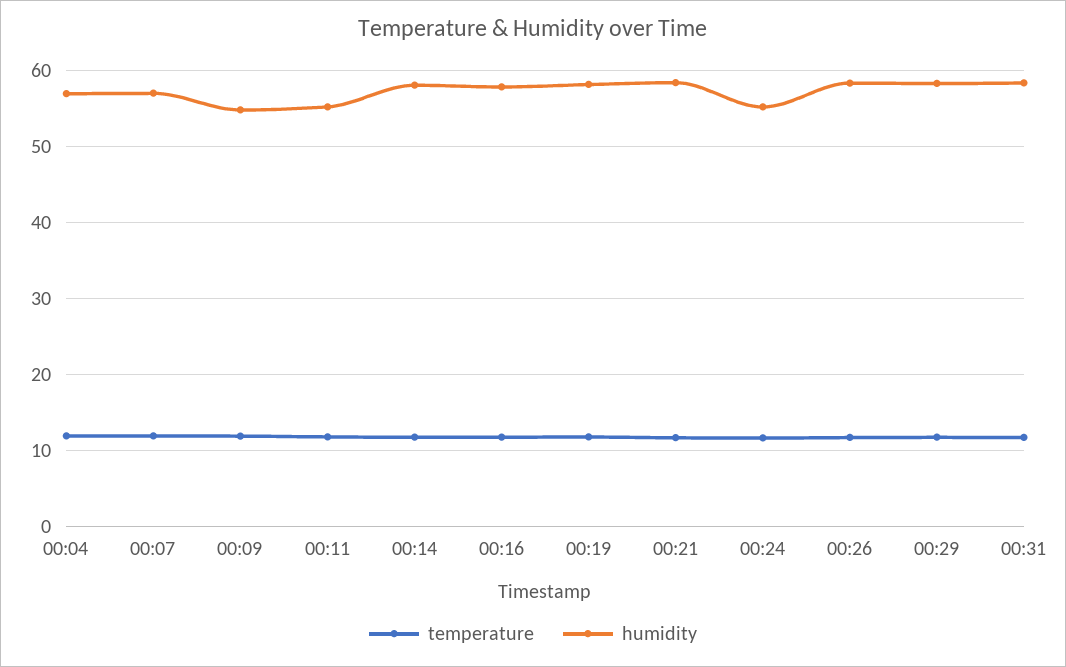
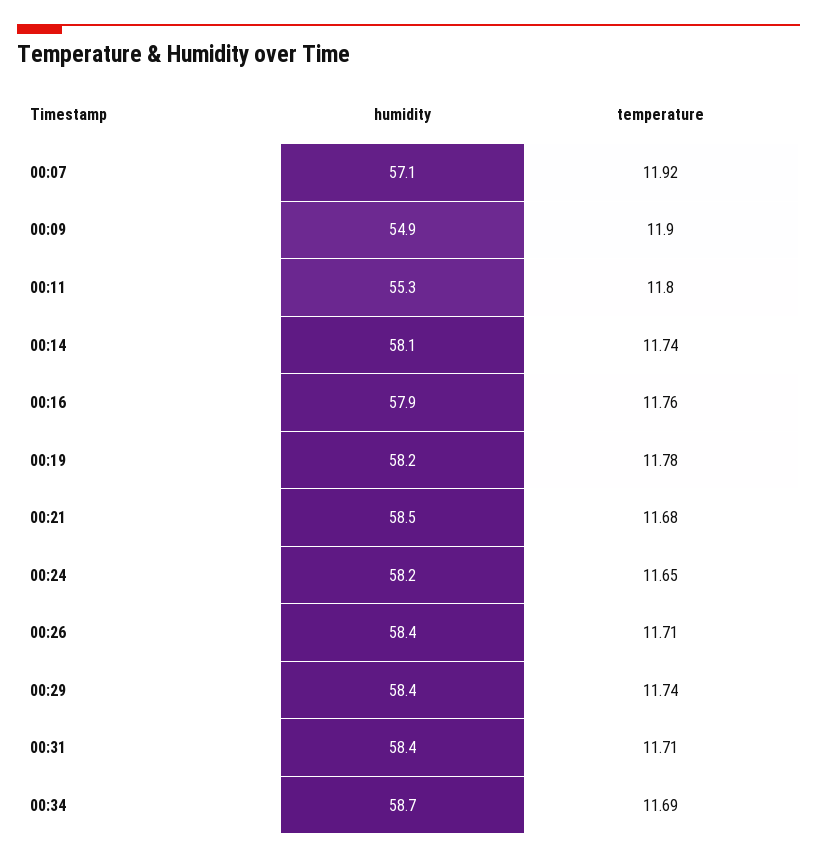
temperature, 00:04: 12 -> none
humidity, 00:04: 57 -> none
humidity, 00:24: 55 -> 58.2
humidity, 00:34: none -> 58.7
temperature, 00:34: none -> 11.69

